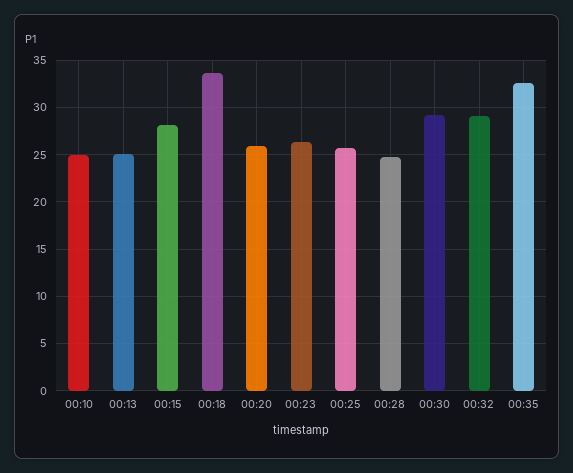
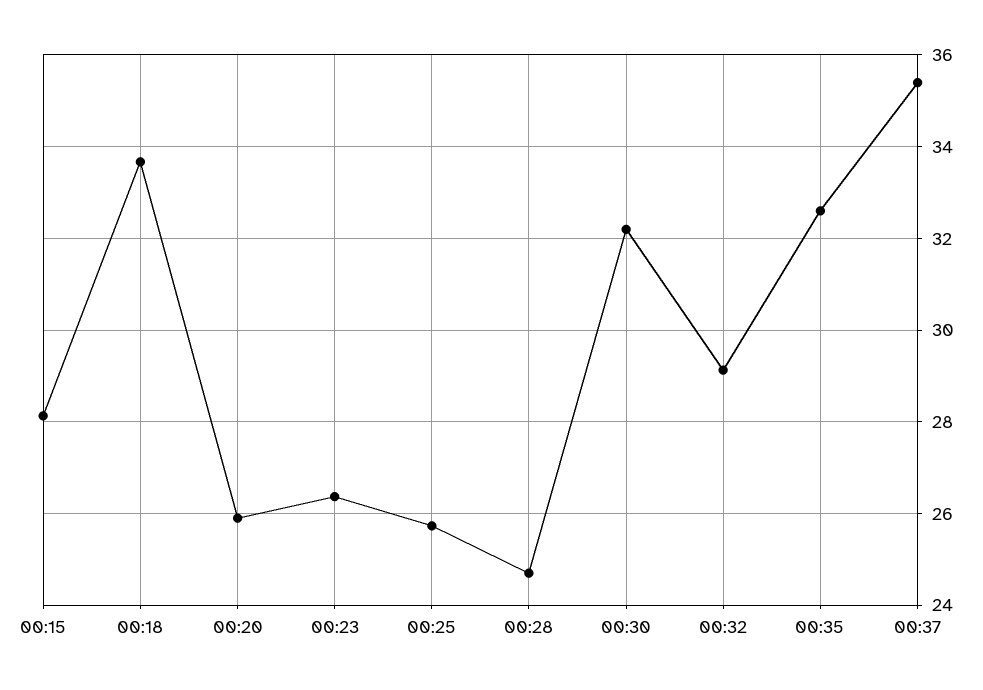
00:10: 25 -> none
00:13: 25 -> none
00:30: 29 -> 32.2
00:37: none -> 35.4

